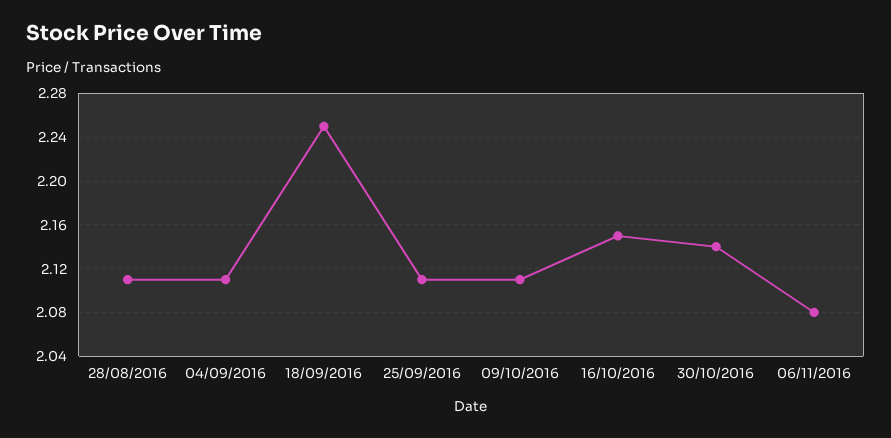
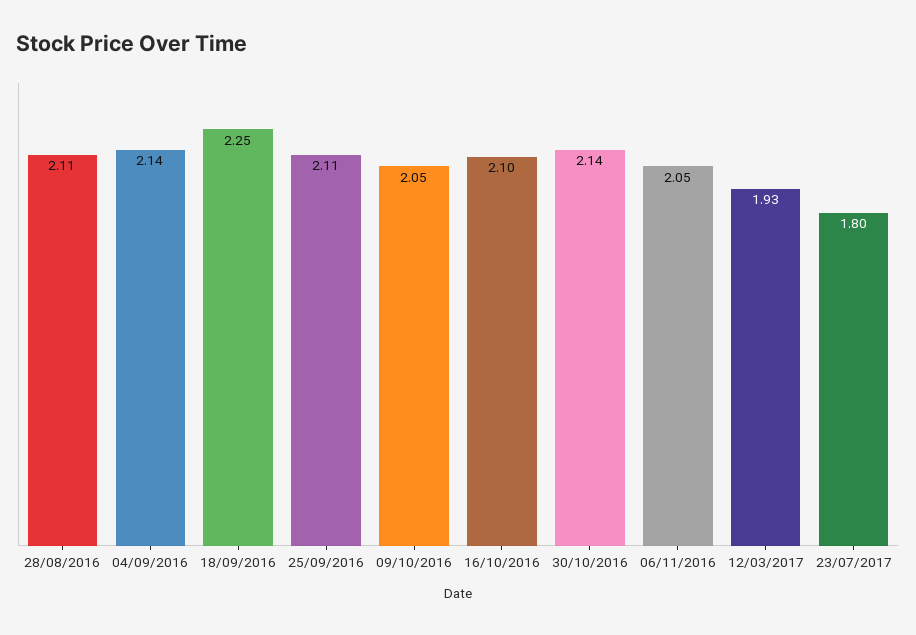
04/09/2016: 2.11 -> 2.14
09/10/2016: 2.11 -> 2.05
16/10/2016: 2.15 -> 2.1
06/11/2016: 2.08 -> 2.05
12/03/2017: none -> 1.93
23/07/2017: none -> 1.8

